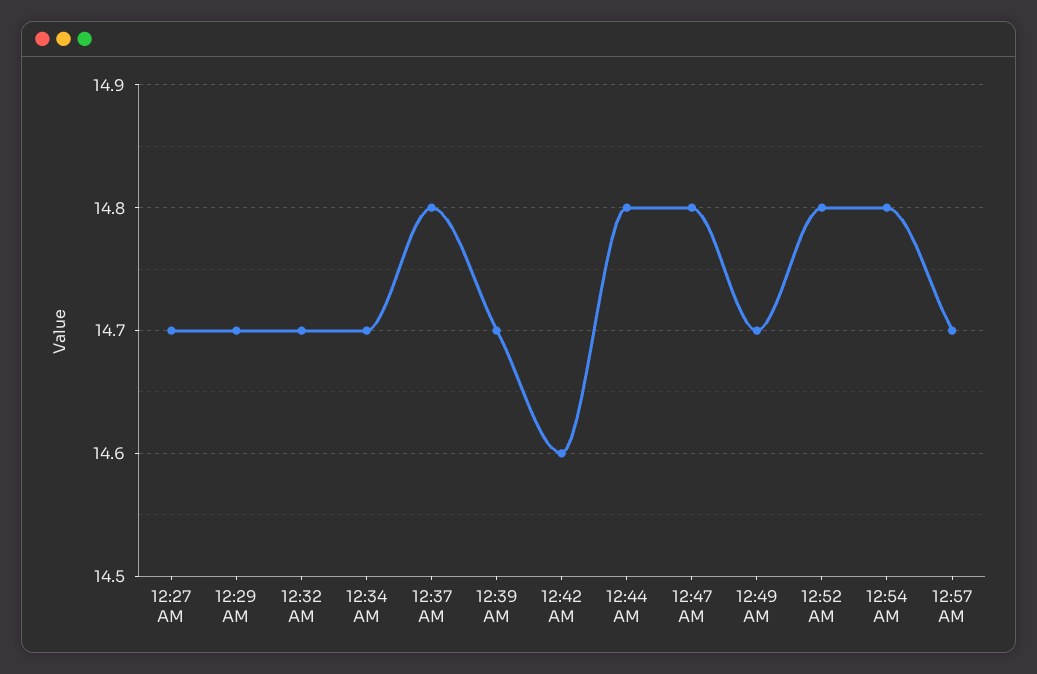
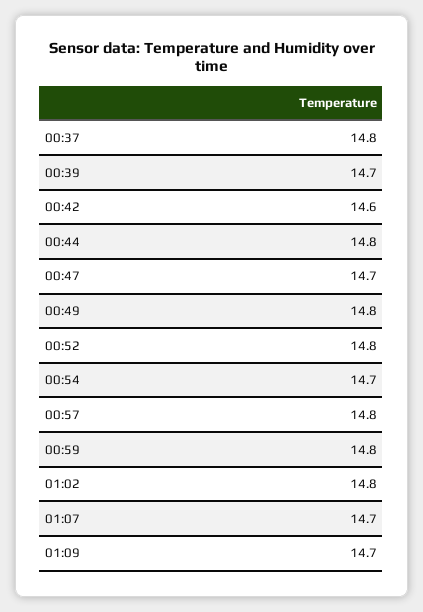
12:27 AM: 14.7 -> none
12:29 AM: 14.7 -> none
12:32 AM: 14.7 -> none
12:34 AM: 14.7 -> none
12:47 AM: 14.8 -> 14.7
12:49 AM: 14.7 -> 14.8
12:54 AM: 14.8 -> 14.7
12:57 AM: 14.7 -> 14.8
00:59: none -> 14.8
01:02: none -> 14.8
01:07: none -> 14.7
01:09: none -> 14.7

